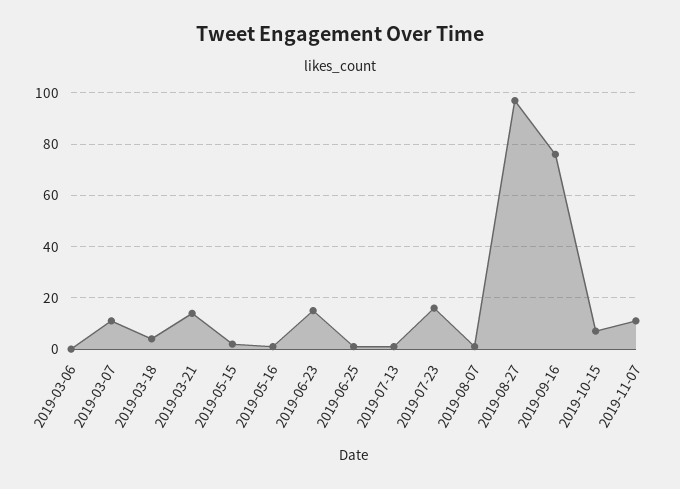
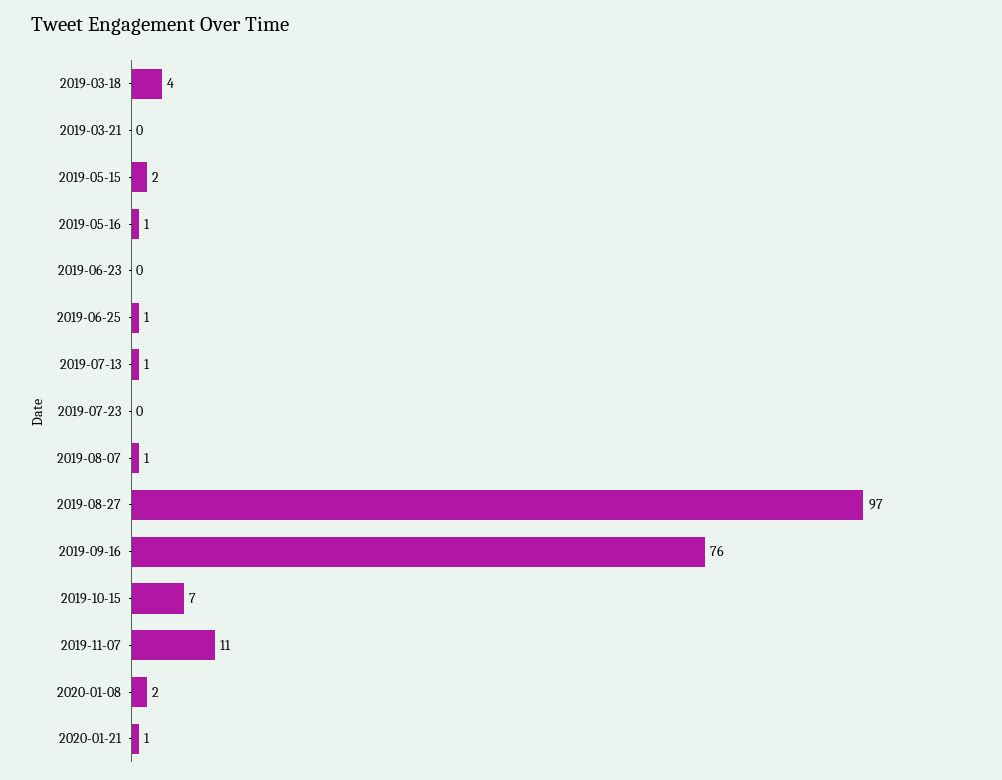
2019-03-06: 0 -> none
2019-03-07: 10 -> none
2019-03-21: 15 -> 0
2019-06-23: 15 -> 0
2019-07-23: 15 -> 0
2020-01-08: none -> 2
2020-01-21: none -> 1

